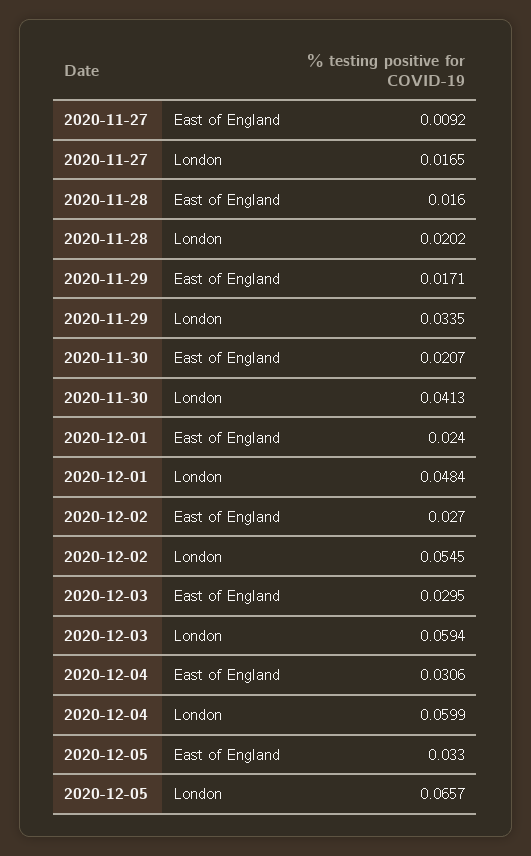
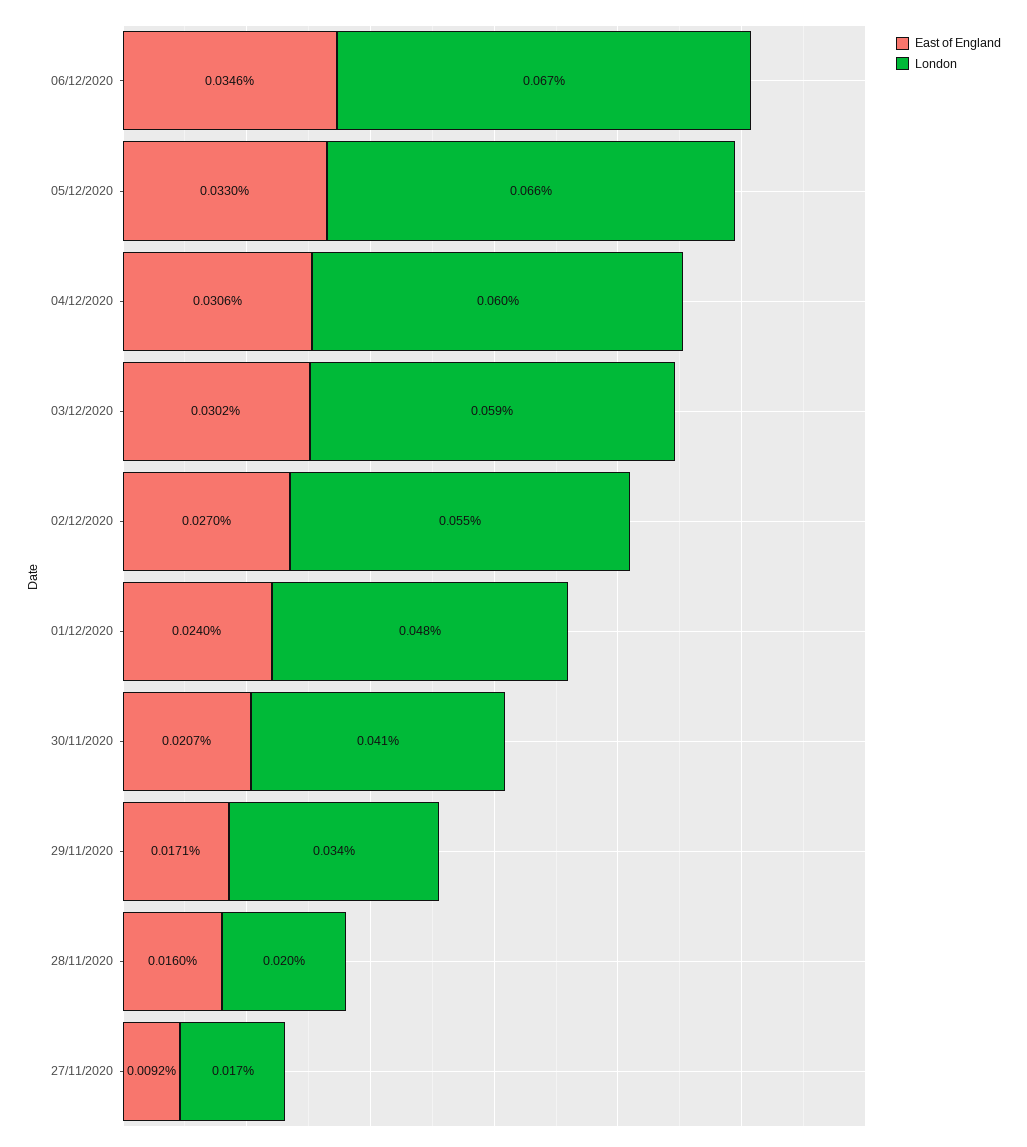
East of England, 2020-12-03: 0.0295 -> 0.0302
East of England, 06/12/2020: none -> 0.0346
London, 06/12/2020: none -> 0.067

